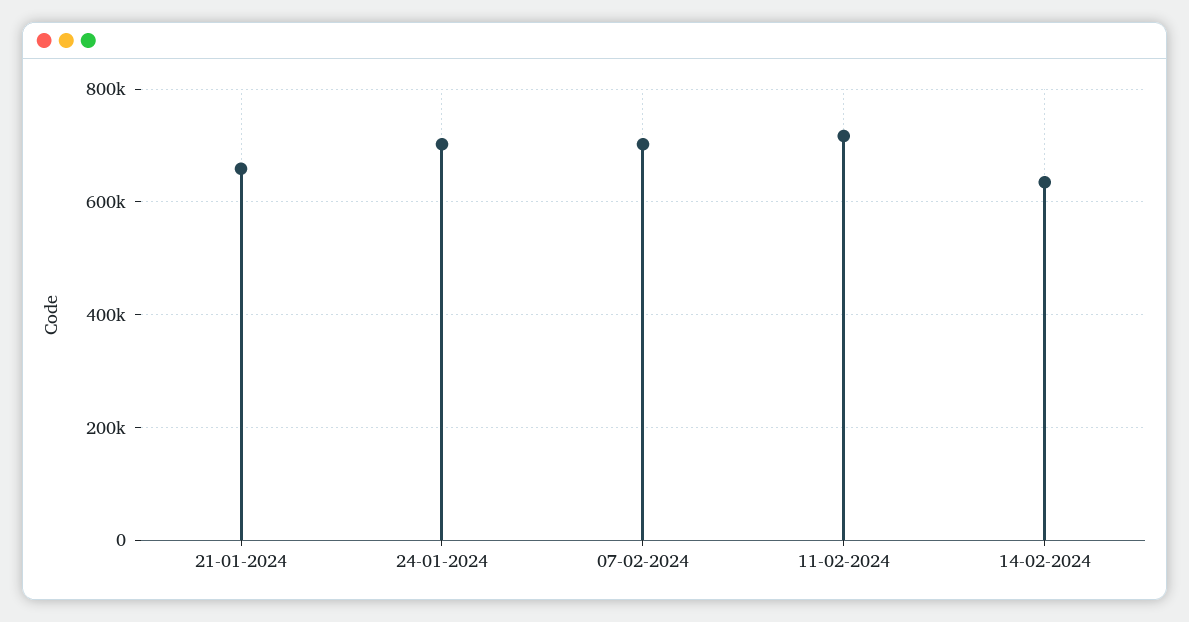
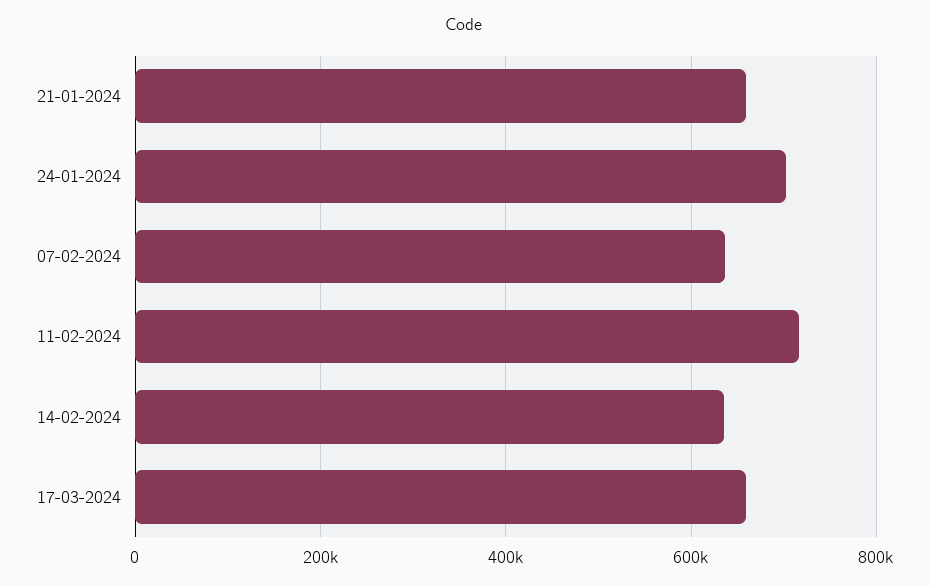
07-02-2024: 700000 -> 640000
17-03-2024: none -> 660000

